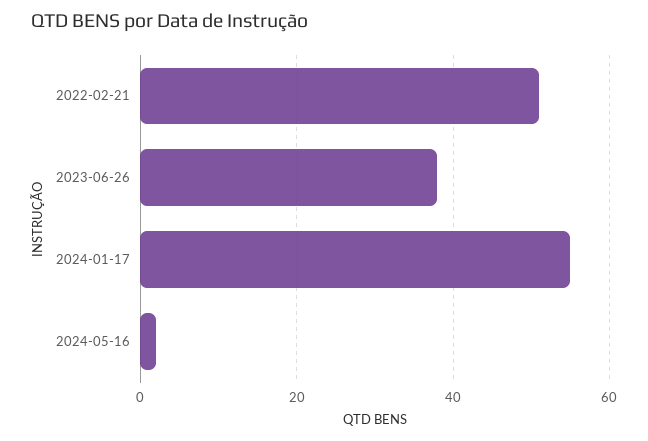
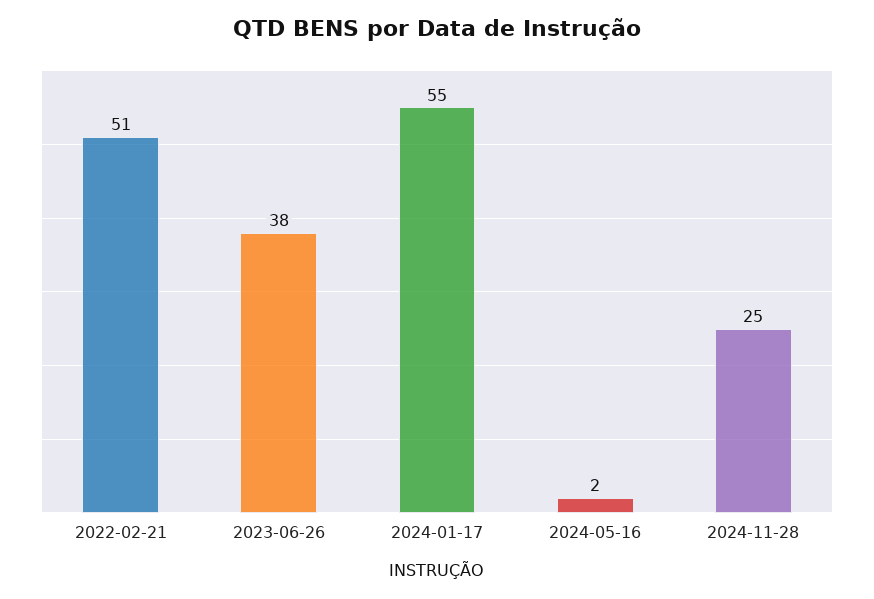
2024-11-28: none -> 25

